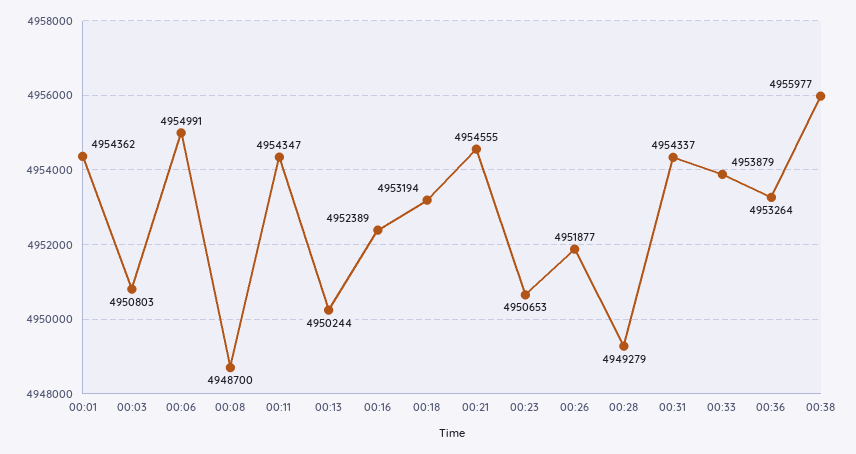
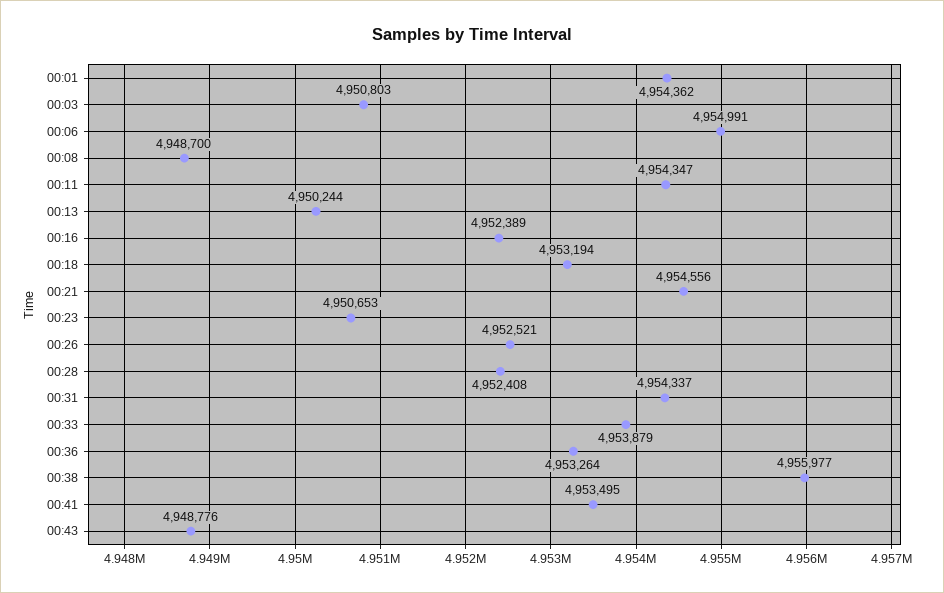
00:21: 4954555 -> 4954556
00:26: 4951877 -> 4952521
00:28: 4949279 -> 4952408
00:41: none -> 4953495
00:43: none -> 4948776

